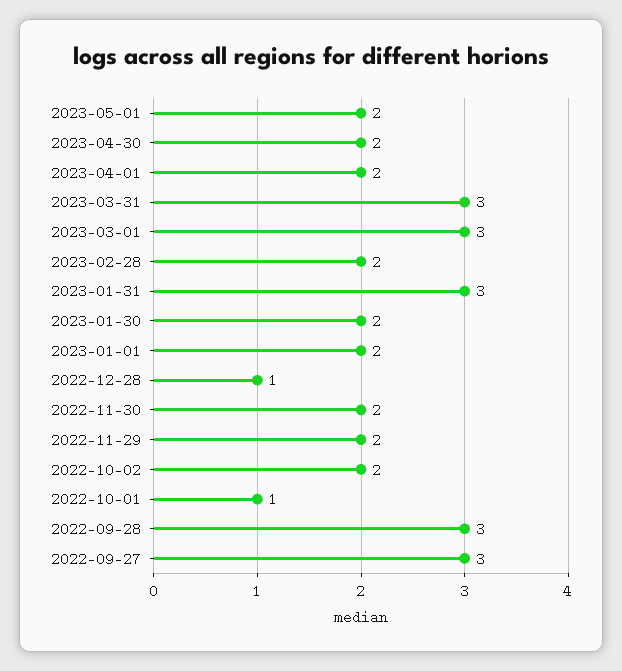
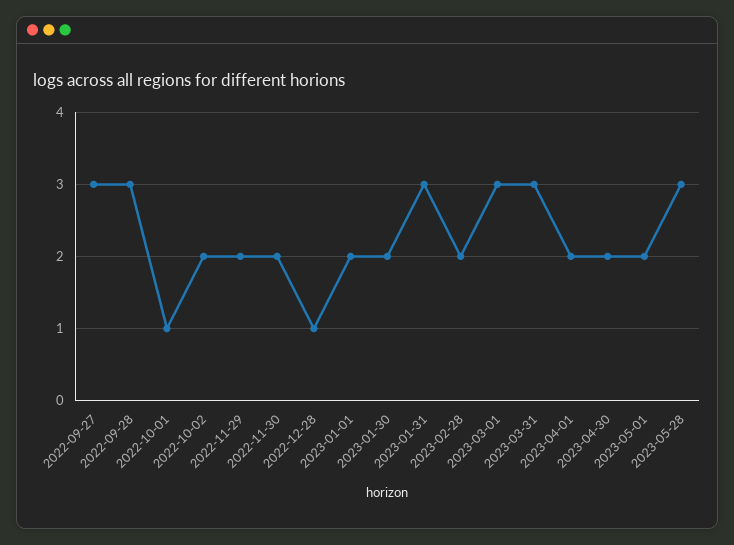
2023-05-28: none -> 3

